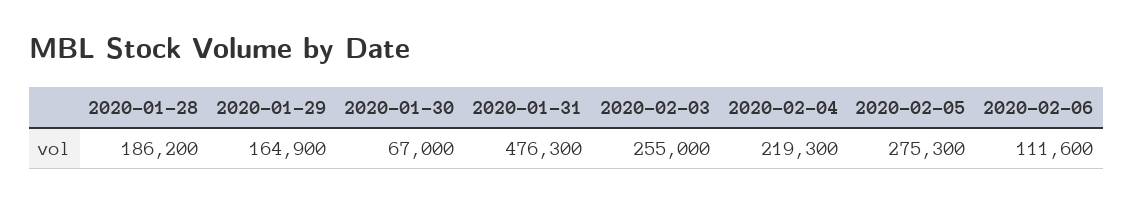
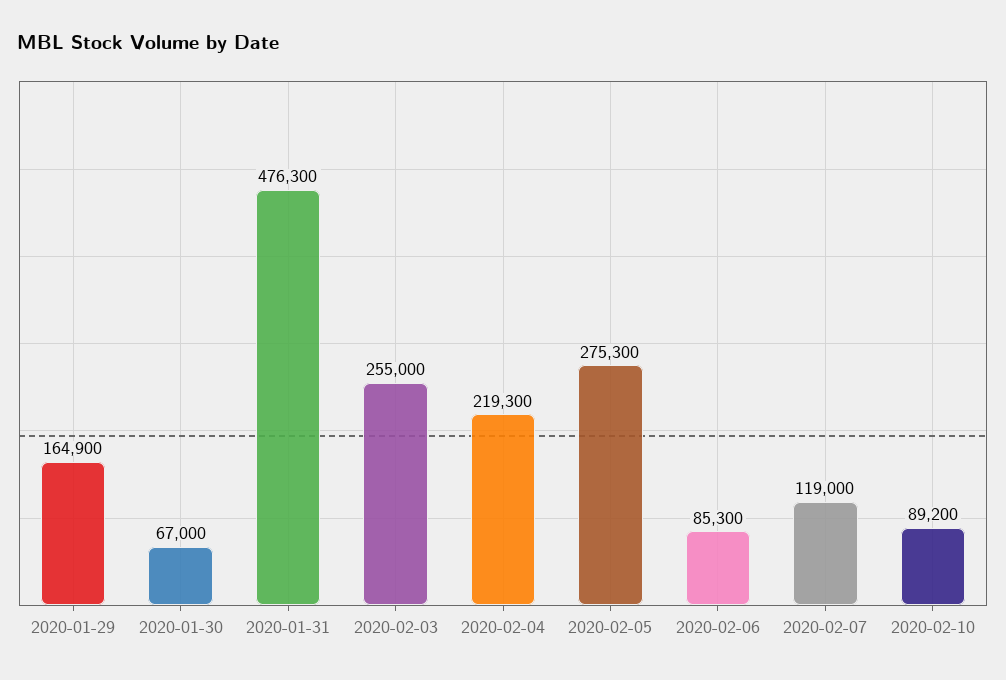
2020-01-28: 186200 -> none
2020-02-06: 111600 -> 85300
2020-02-07: none -> 119000
2020-02-10: none -> 89200

